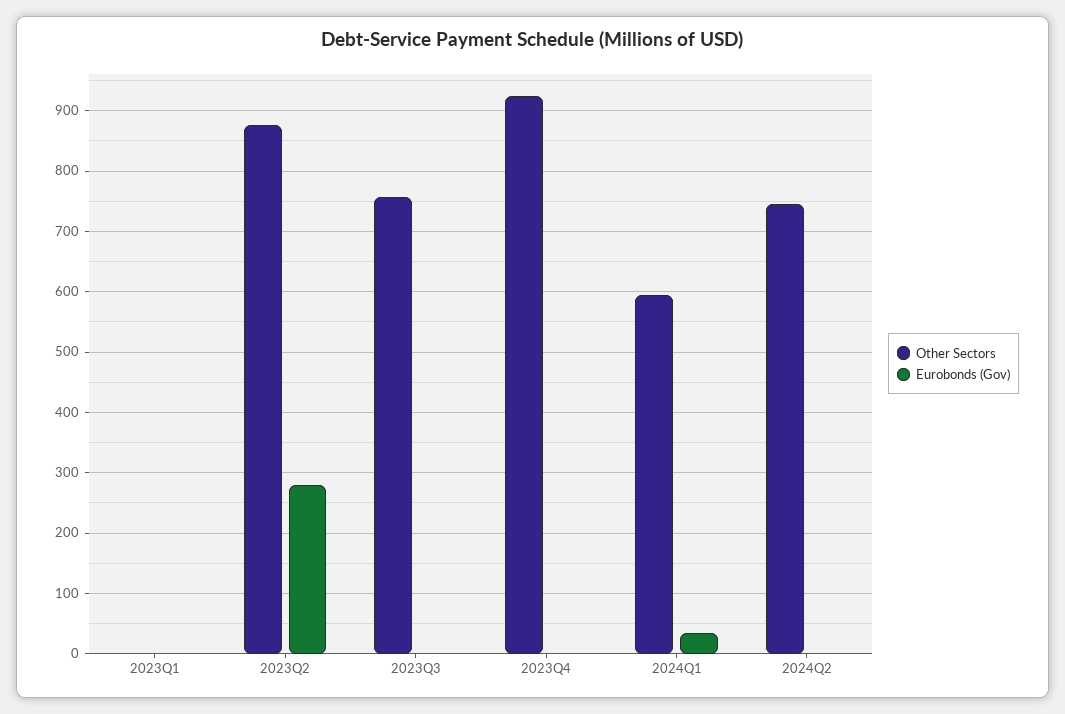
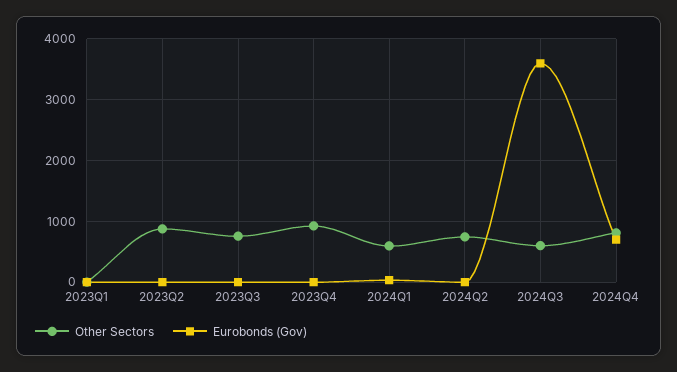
Eurobonds (Gov), 2023Q2: 280 -> 0
Other Sectors, 2024Q3: none -> 600
Eurobonds (Gov), 2024Q3: none -> 3600
Other Sectors, 2024Q4: none -> 800
Eurobonds (Gov), 2024Q4: none -> 700

